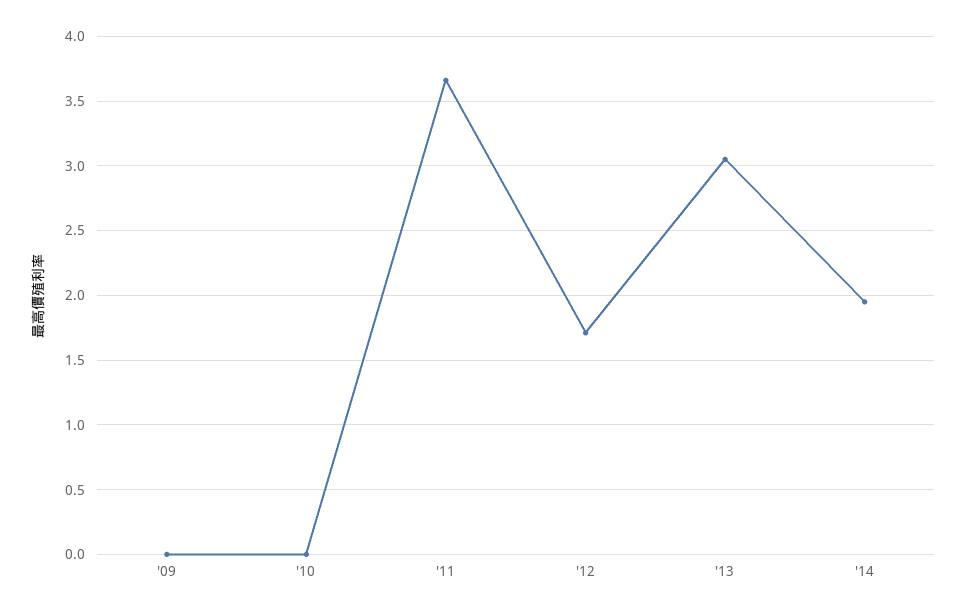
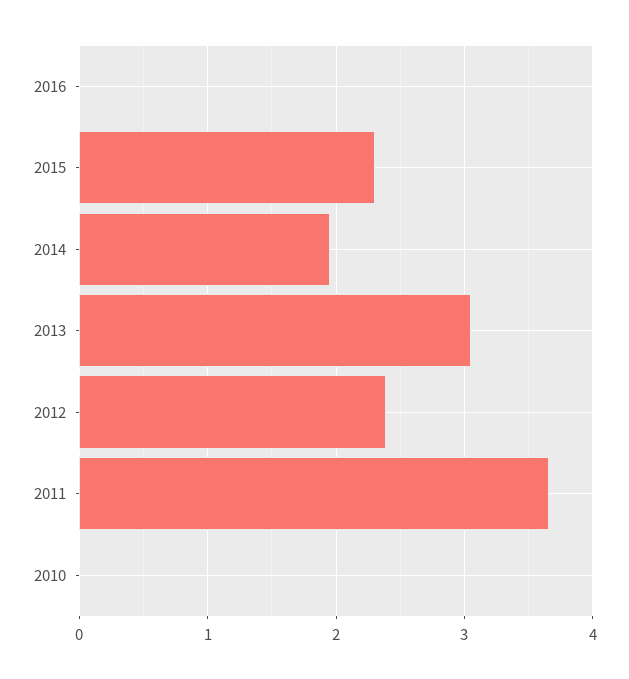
'09: 0 -> none
'12: 1.7 -> 2.4
2016: none -> 0
2015: none -> 2.3

